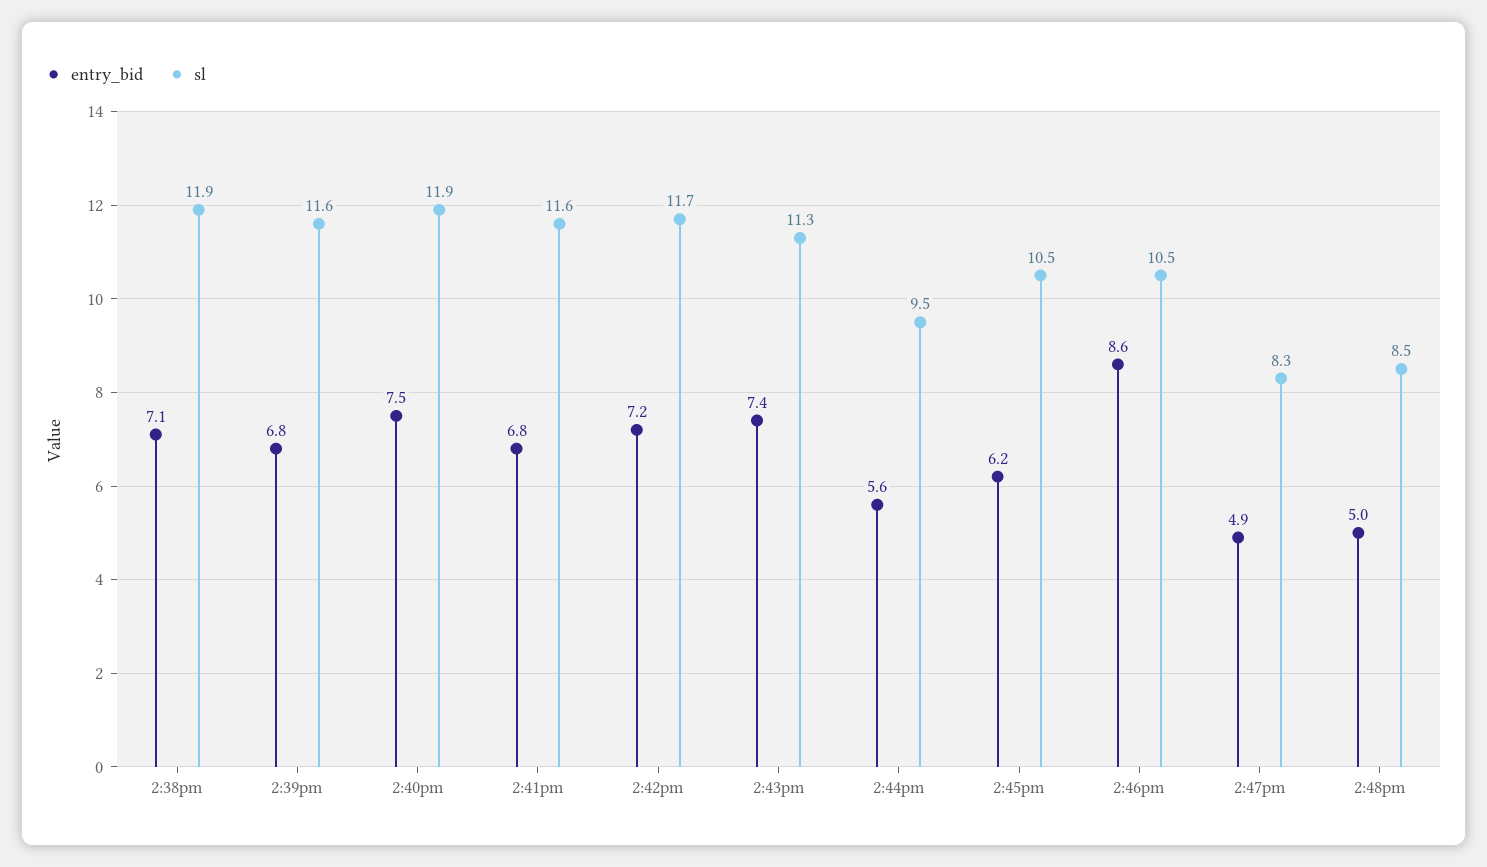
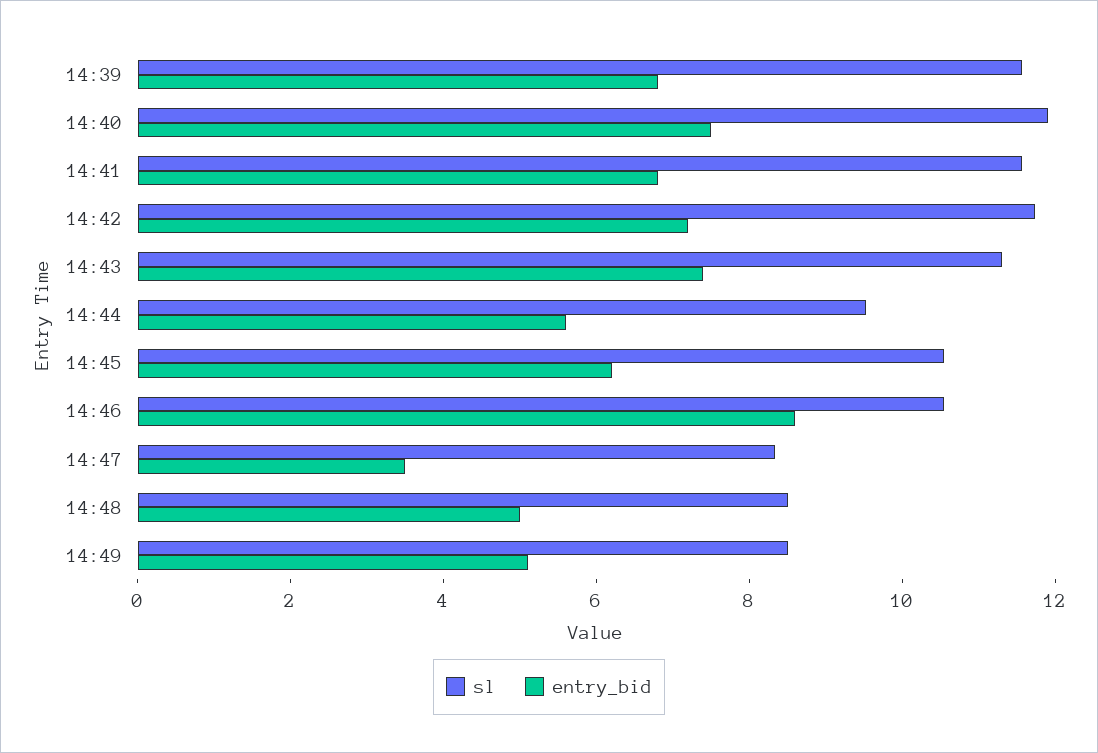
entry_bid, 2:38pm: 7.1 -> none
sl, 2:38pm: 11.9 -> none
entry_bid, 2:47pm: 4.9 -> 3.5
sl, 14:49: none -> 8.5
entry_bid, 14:49: none -> 5

